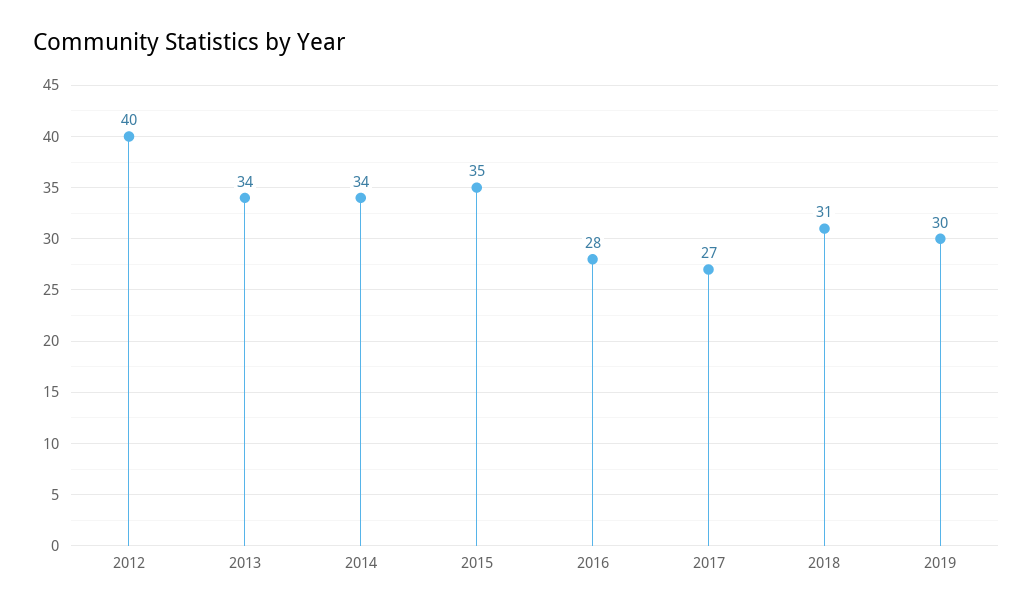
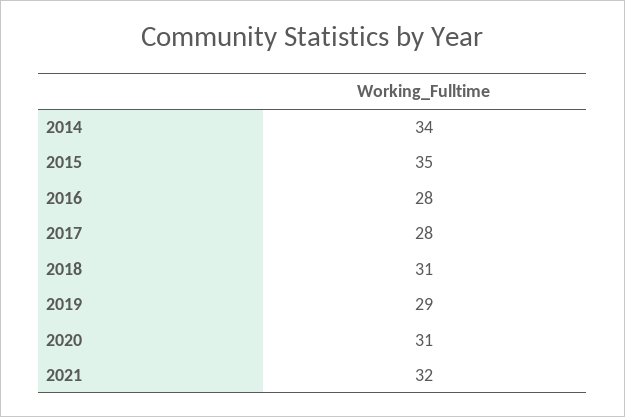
2012: 40 -> none
2013: 34 -> none
2017: 27 -> 28
2019: 30 -> 29
2020: none -> 31
2021: none -> 32

